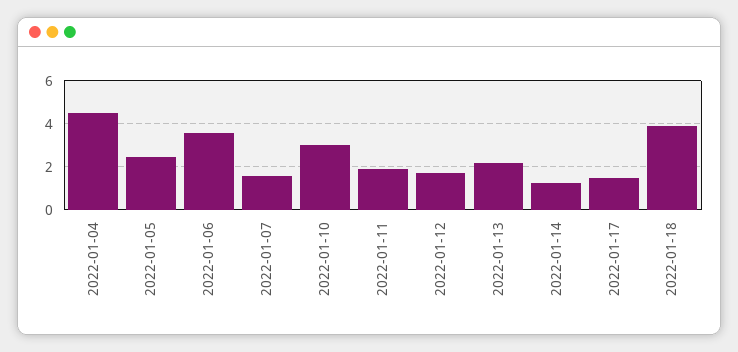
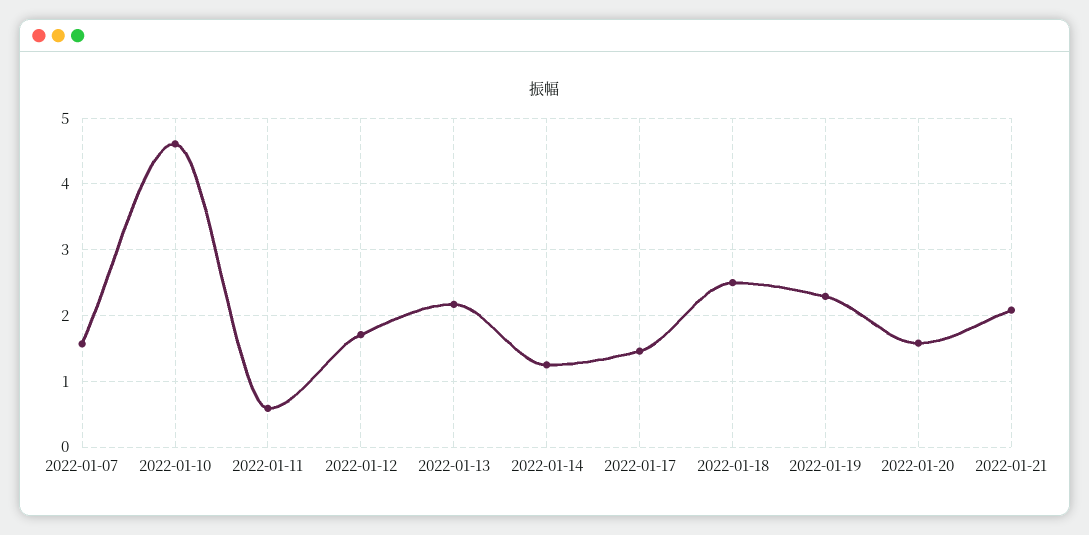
2022-01-04: 4.5 -> none
2022-01-05: 2.5 -> none
2022-01-06: 3.5 -> none
2022-01-10: 3 -> 4.6
2022-01-11: 2 -> 0.6
2022-01-18: 4 -> 2.5
2022-01-19: none -> 2.3
2022-01-20: none -> 1.6
2022-01-21: none -> 2.1

